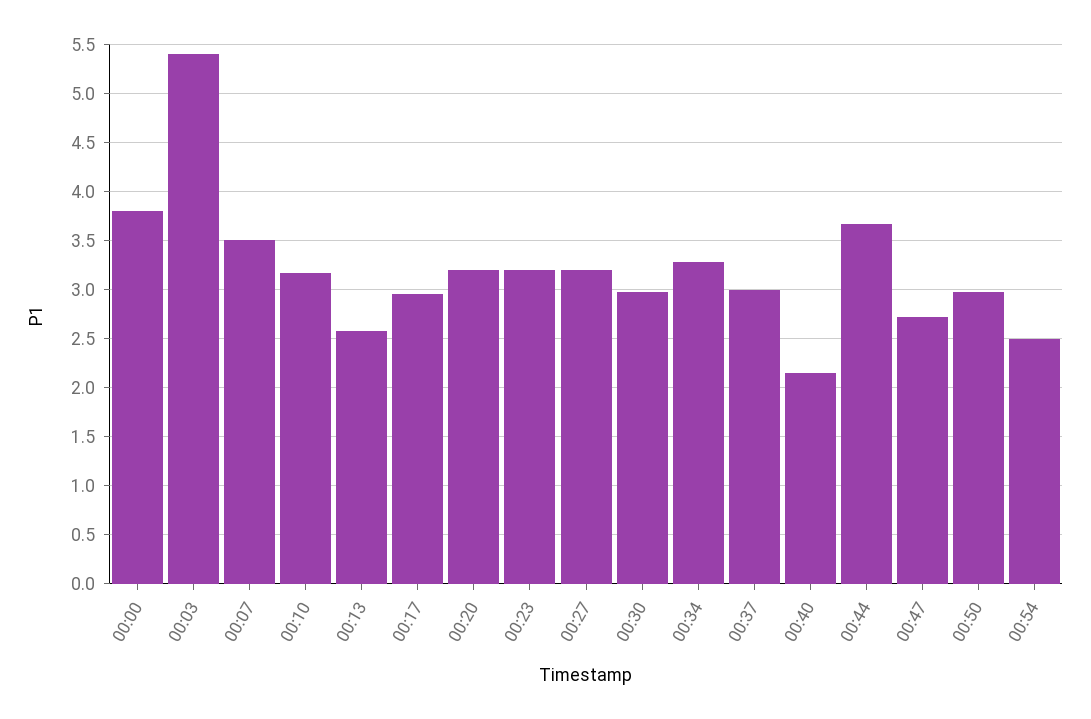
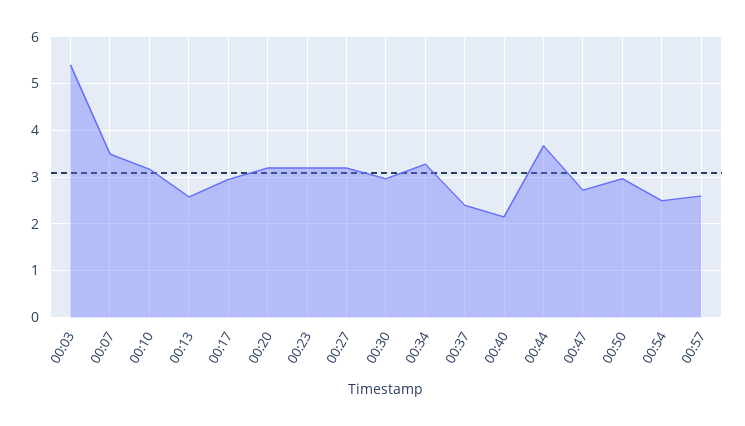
00:00: 3.8 -> none
00:37: 3 -> 2.4
00:57: none -> 2.6

